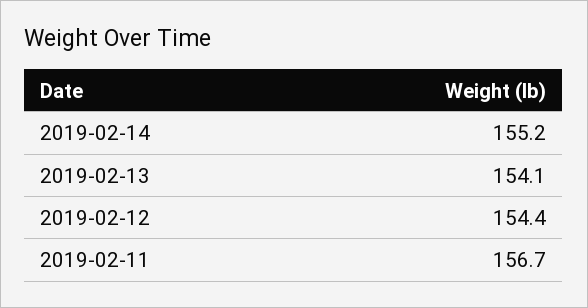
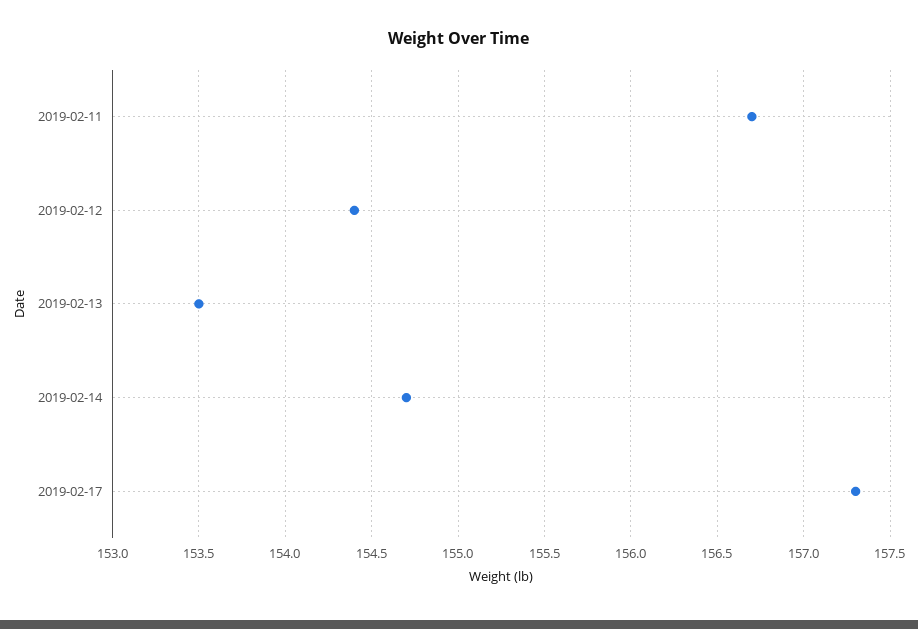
2019-02-14: 155.2 -> 154.7
2019-02-13: 154.1 -> 153.5
2019-02-17: none -> 157.3

